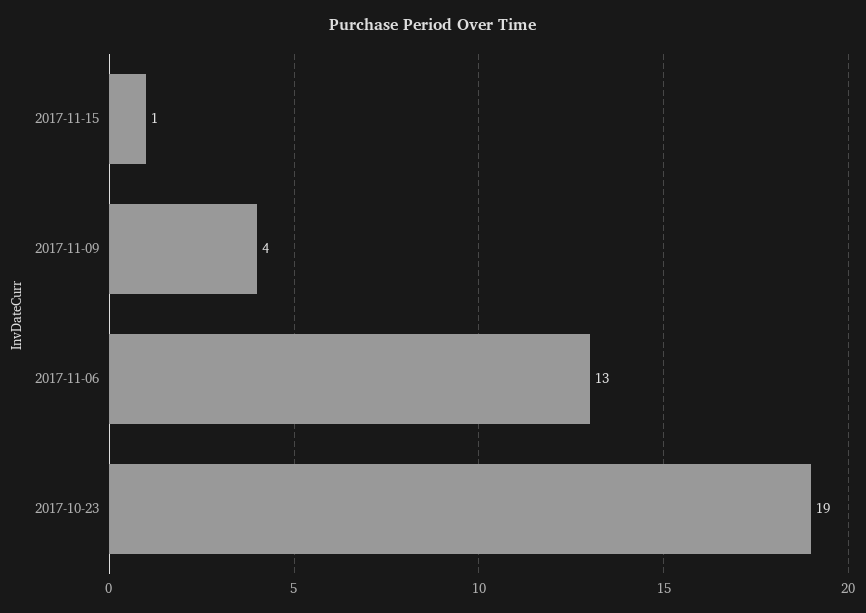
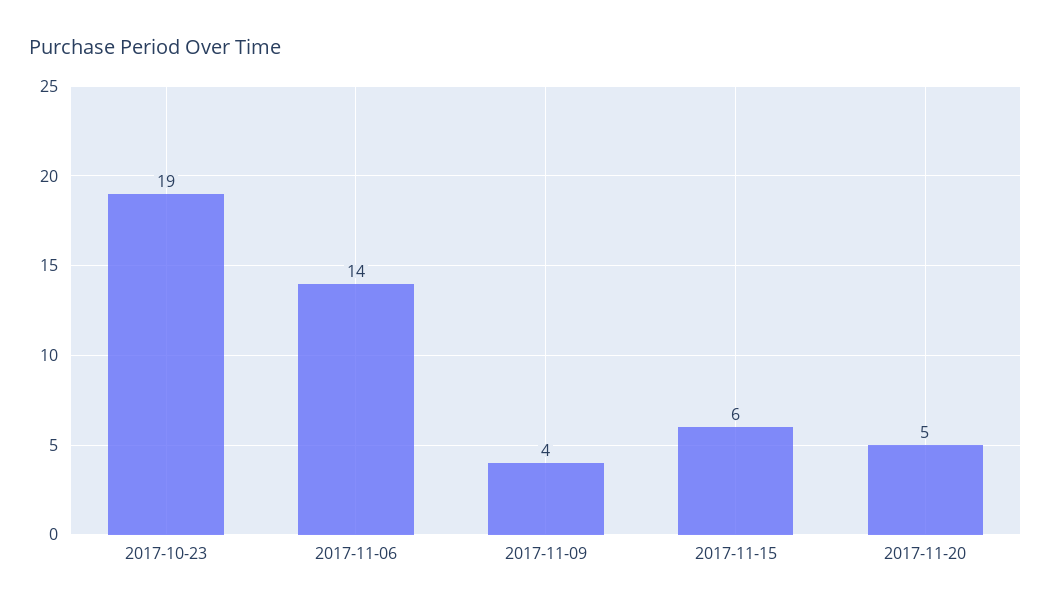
2017-11-15: 1 -> 6
2017-11-06: 13 -> 14
2017-11-20: none -> 5

